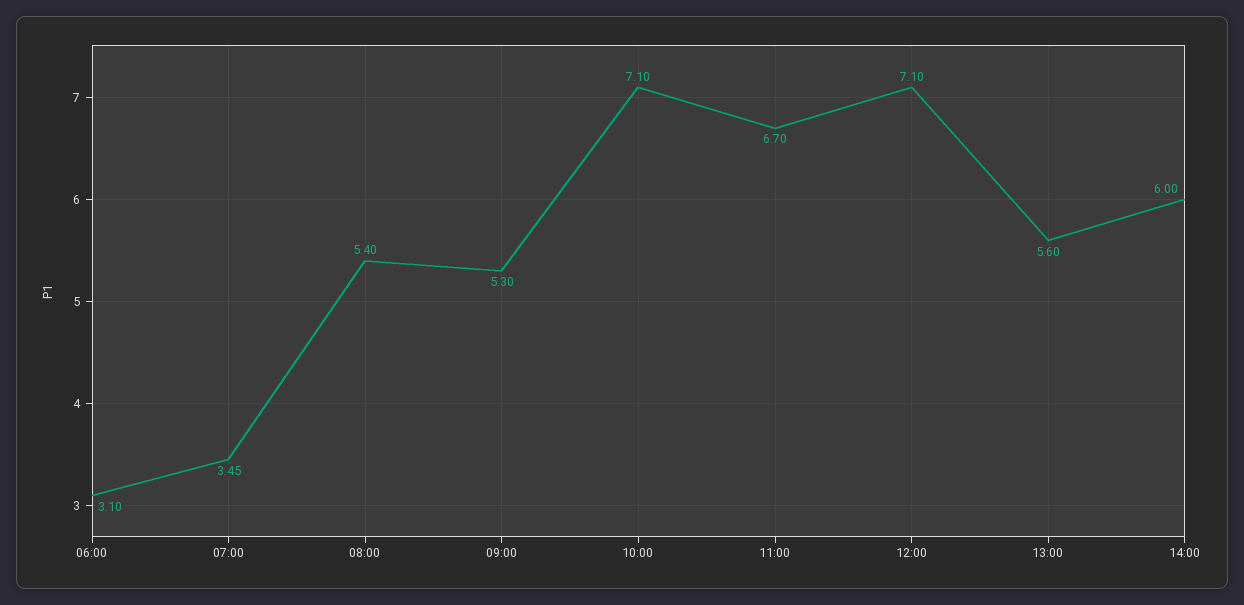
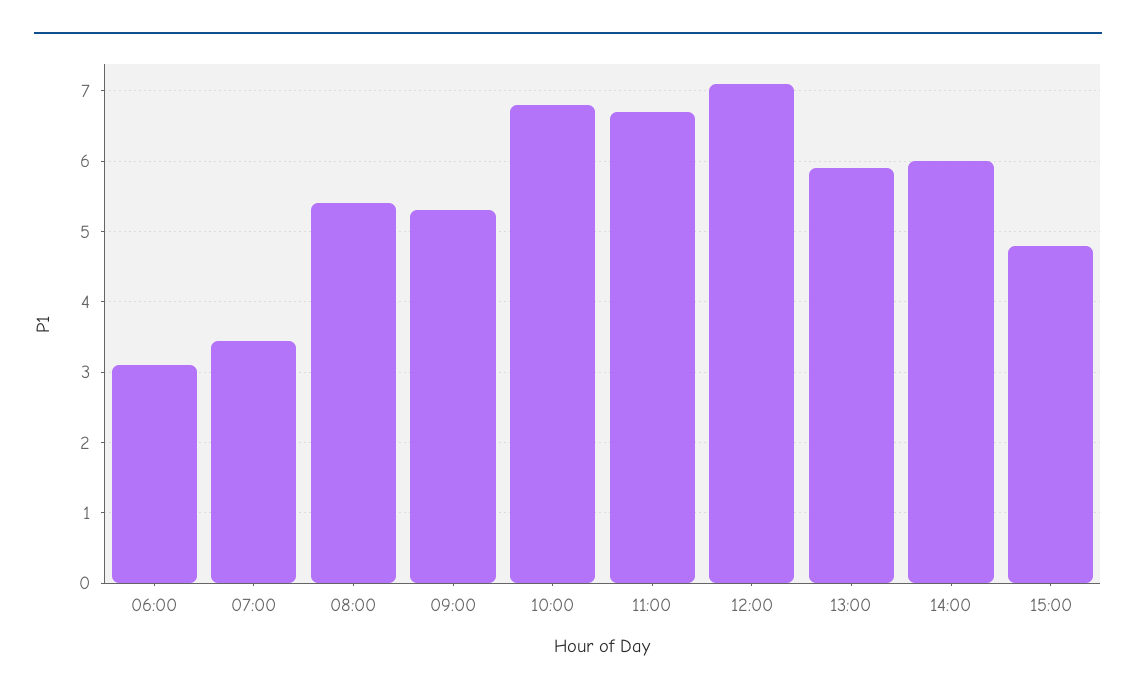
10:00: 7.1 -> 6.8
13:00: 5.6 -> 5.9
15:00: none -> 4.8

